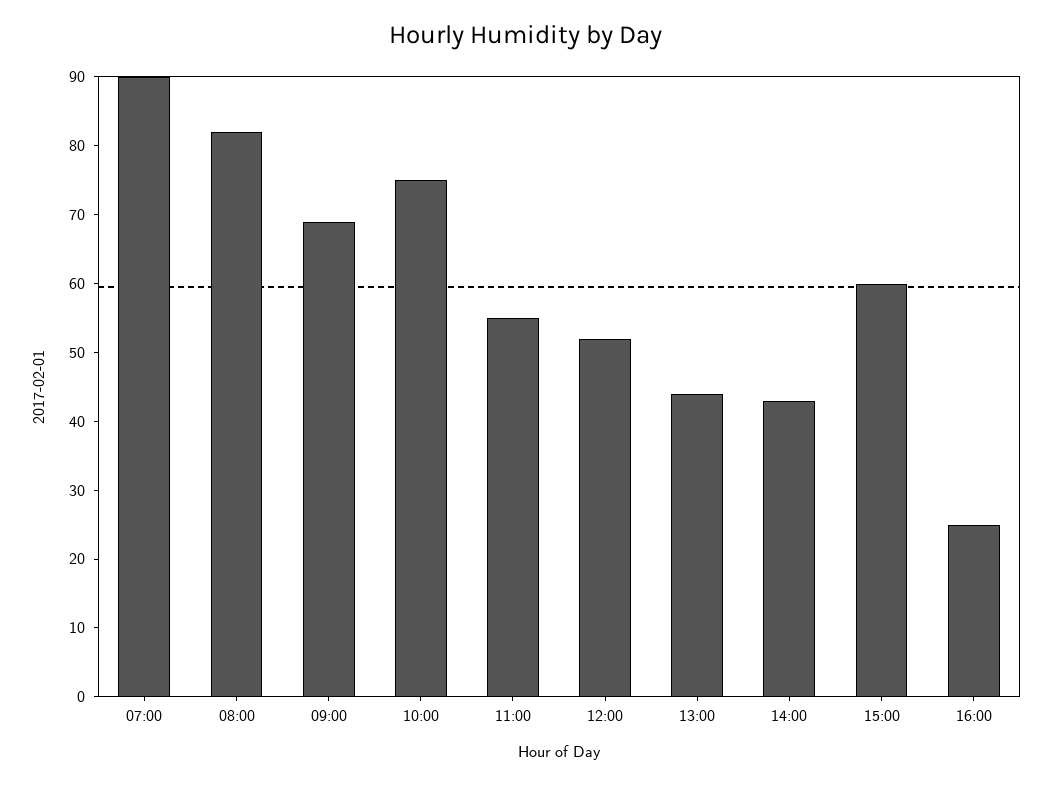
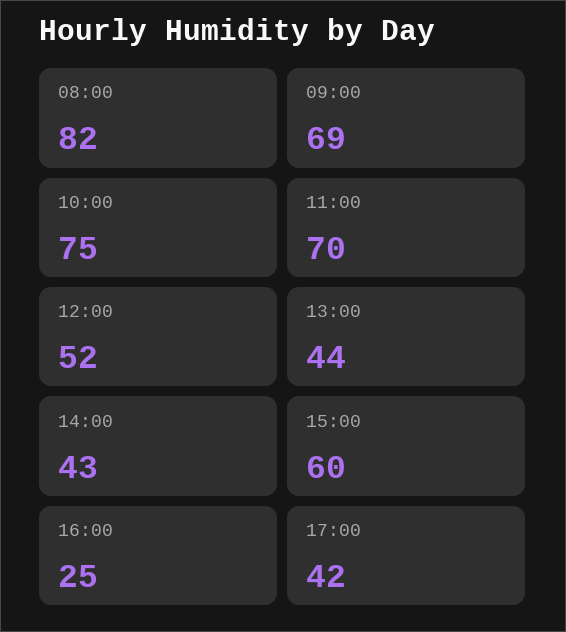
07:00: 90 -> none
11:00: 55 -> 70
17:00: none -> 42

